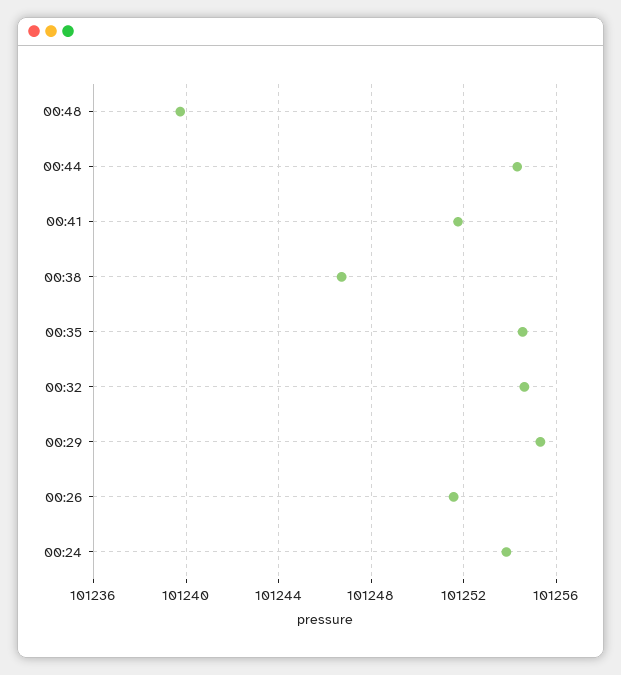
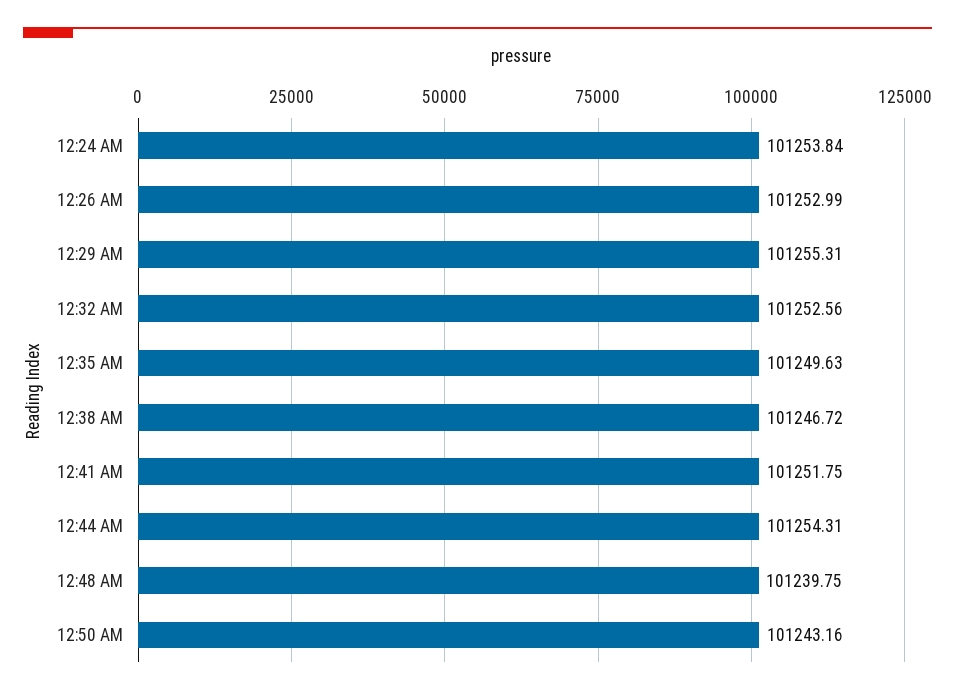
00:35: 101254.5 -> 101249.63
00:32: 101254.5 -> 101252.56
00:26: 101251.5 -> 101252.99
12:50 AM: none -> 101243.16

